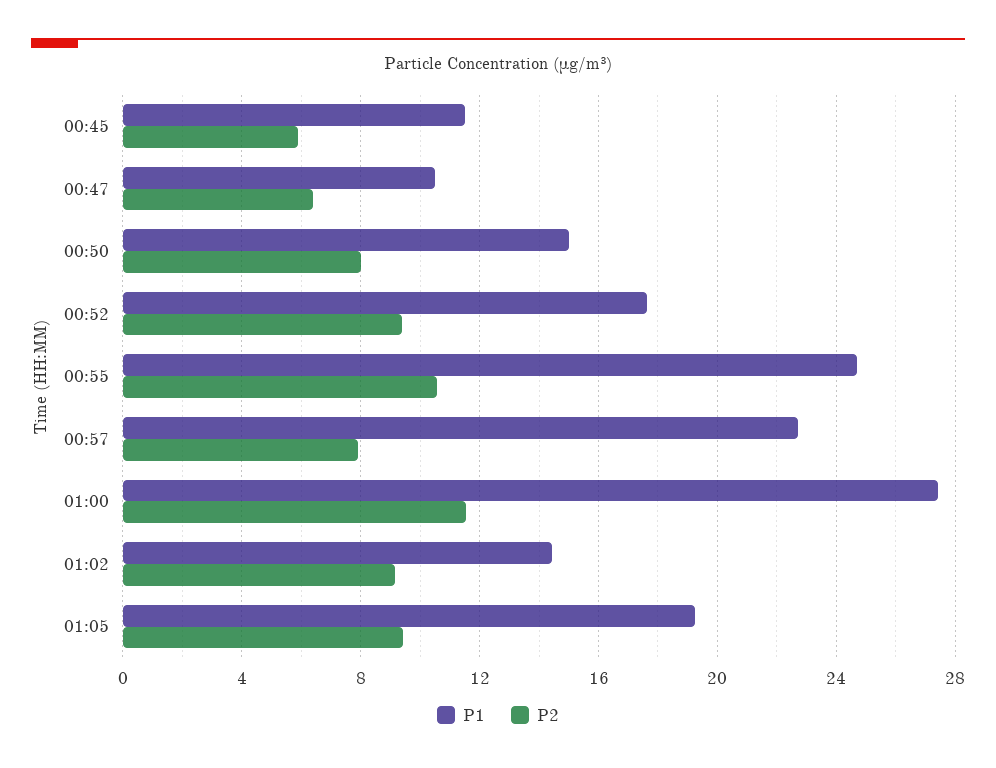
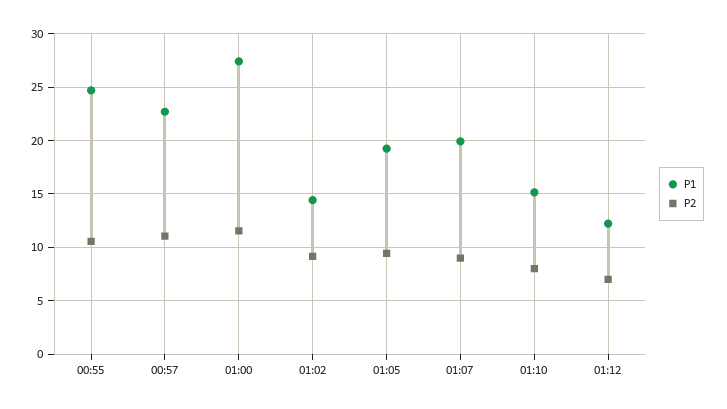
P1, 00:45: 11.5 -> none
P2, 00:45: 6 -> none
P1, 00:47: 10.5 -> none
P2, 00:47: 6.5 -> none
P1, 00:50: 15 -> none
P2, 00:50: 8 -> none
P1, 00:52: 17.5 -> none
P2, 00:52: 9.5 -> none
P2, 00:57: 8 -> 11
P1, 01:07: none -> 20
P2, 01:07: none -> 9
P1, 01:10: none -> 15
P2, 01:10: none -> 8
P1, 01:12: none -> 12
P2, 01:12: none -> 7

